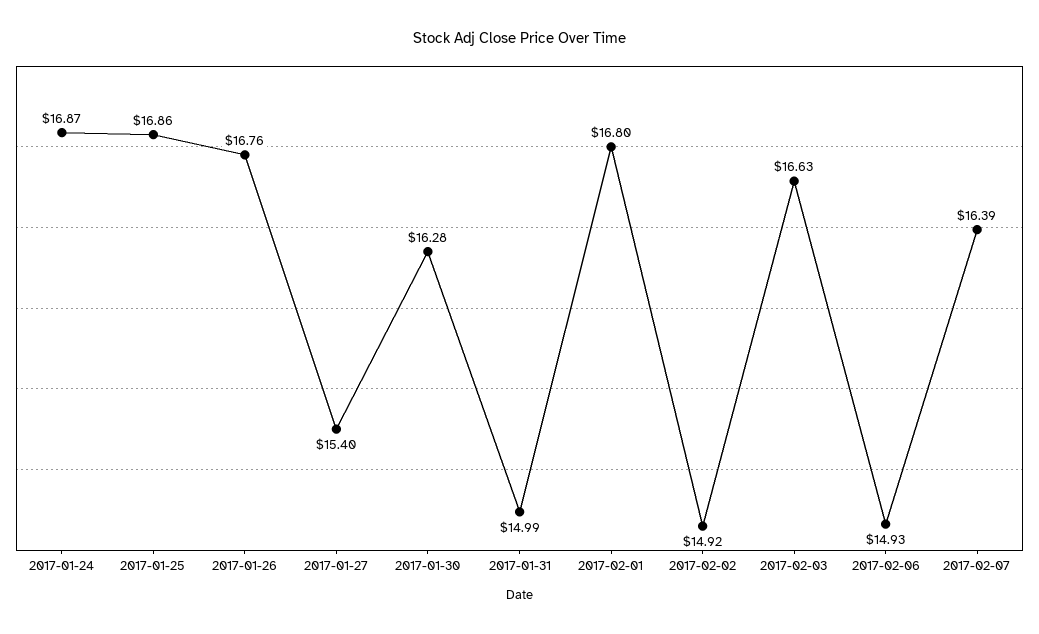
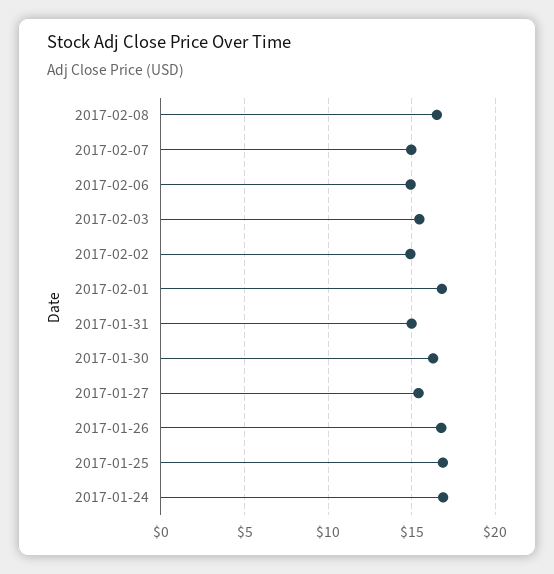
2017-02-03: 16.63 -> 15.5
2017-02-07: 16.39 -> 15
2017-02-08: none -> 16.5

